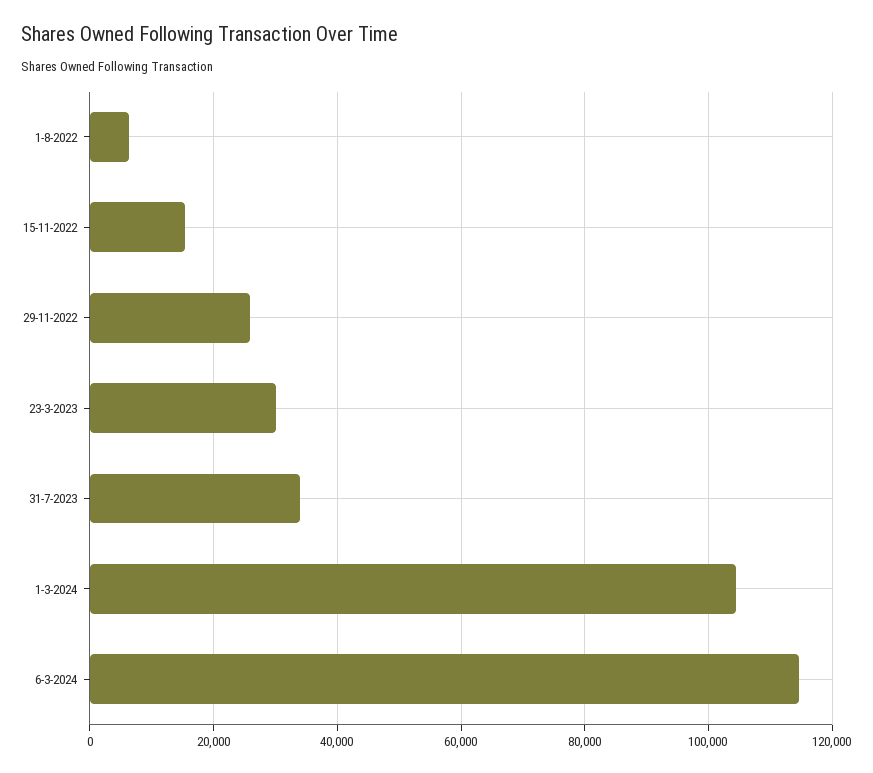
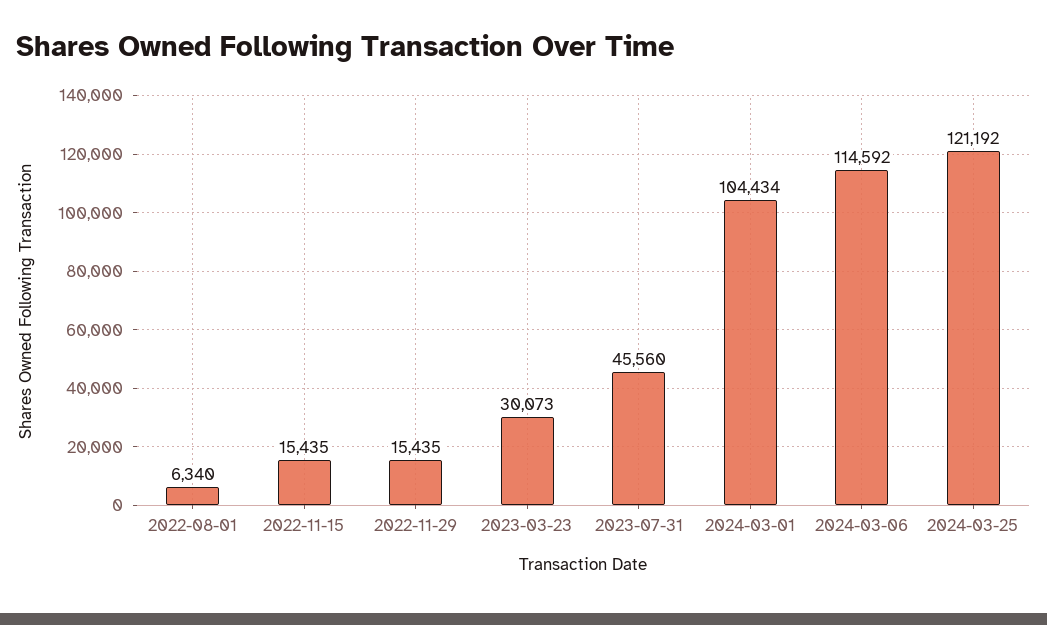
29-11-2022: 26000 -> 15435
31-7-2023: 34000 -> 45560
2024-03-25: none -> 121192

